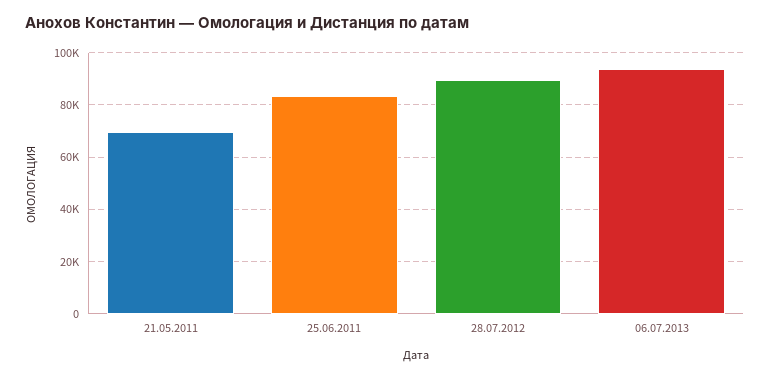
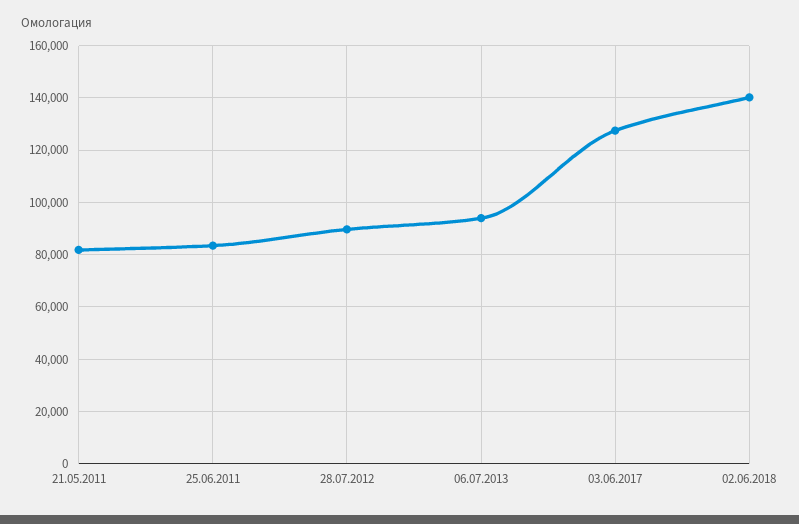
21.05.2011: 70000 -> 82500
03.06.2017: none -> 127500
02.06.2018: none -> 140000

